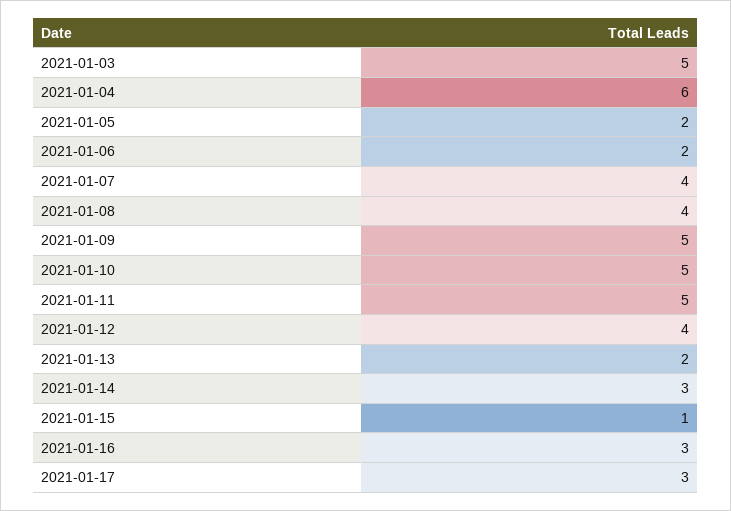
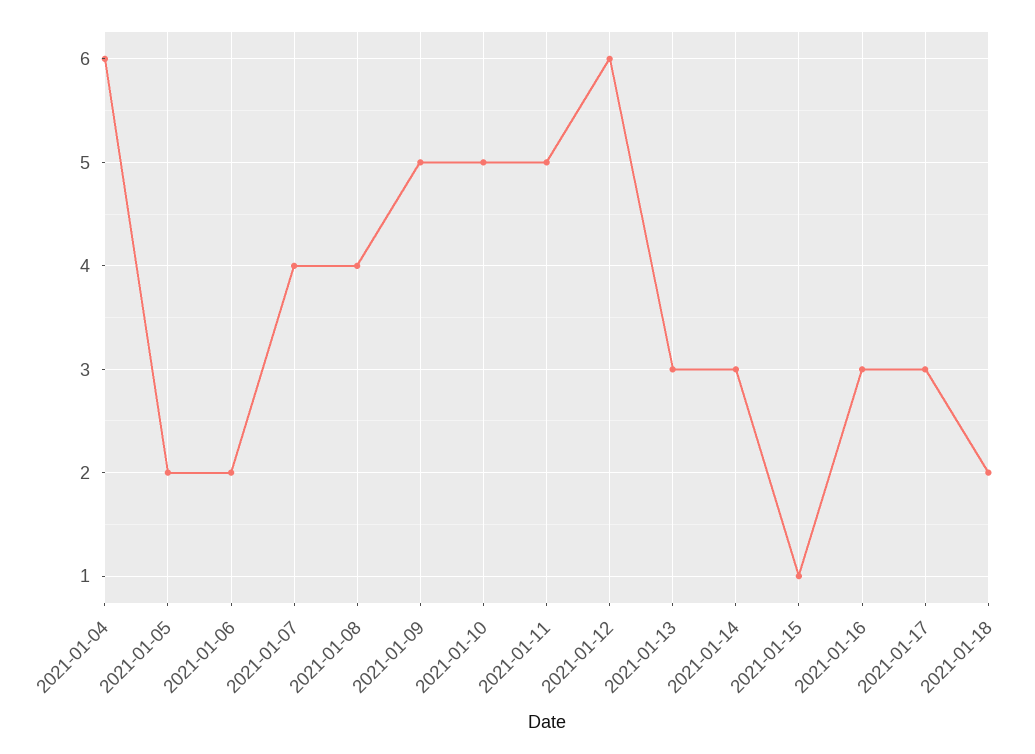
2021-01-03: 5 -> none
2021-01-12: 4 -> 6
2021-01-13: 2 -> 3
2021-01-18: none -> 2

